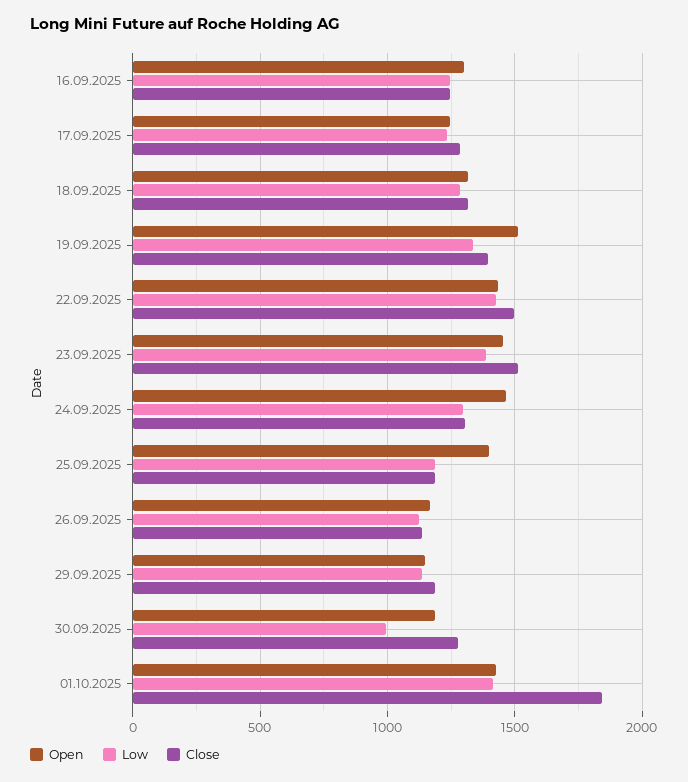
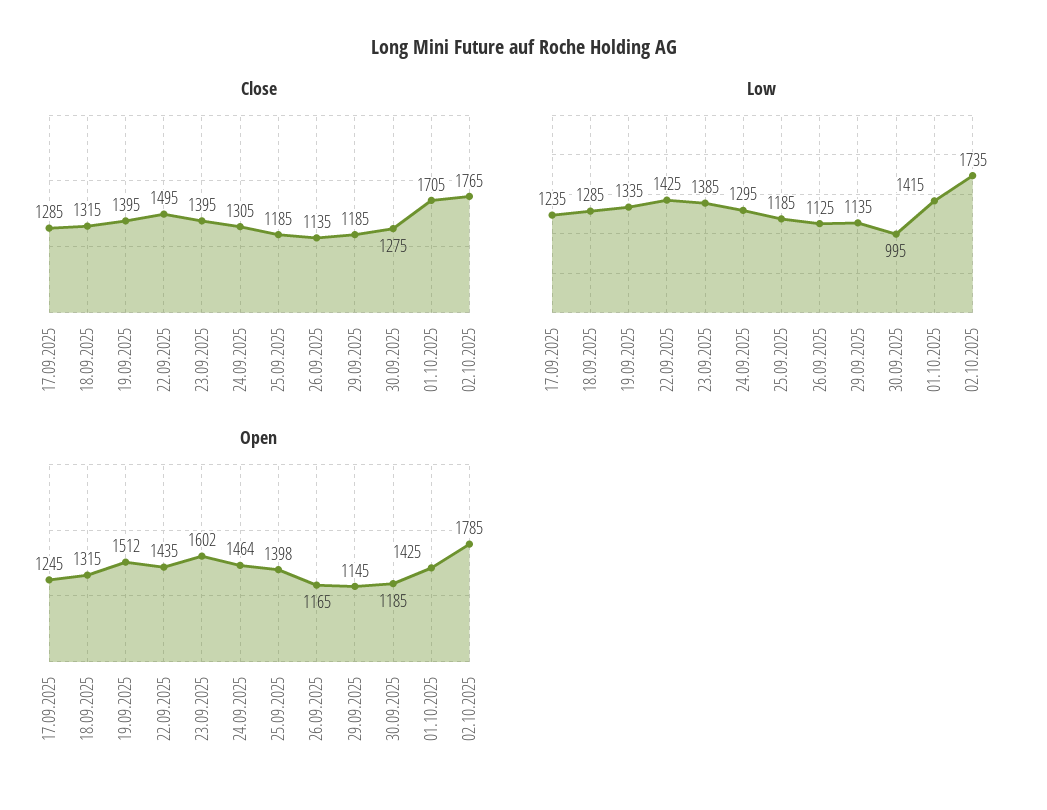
Open, 16.09.2025: 1300 -> none
Low, 16.09.2025: 1250 -> none
Close, 16.09.2025: 1250 -> none
Open, 23.09.2025: 1450 -> 1602
Close, 23.09.2025: 1500 -> 1395
Close, 01.10.2025: 1850 -> 1705
Close, 02.10.2025: none -> 1765
Low, 02.10.2025: none -> 1735
Open, 02.10.2025: none -> 1785

